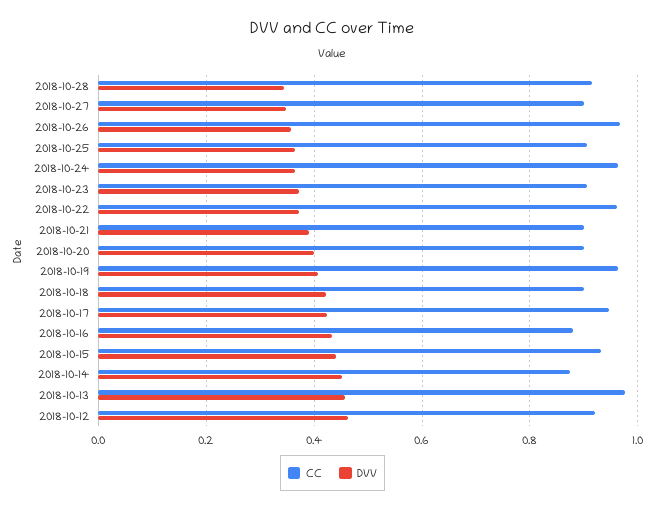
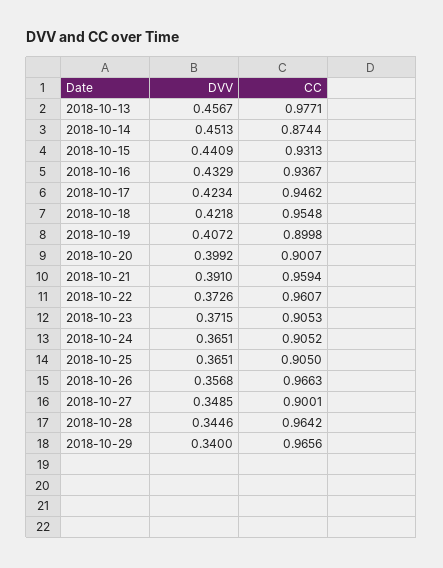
CC, 2018-10-28: 0.92 -> 0.9642
CC, 2018-10-24: 0.96 -> 0.9052
CC, 2018-10-21: 0.9 -> 0.9594
CC, 2018-10-19: 0.96 -> 0.8998
CC, 2018-10-18: 0.9 -> 0.9548
CC, 2018-10-16: 0.88 -> 0.9367
CC, 2018-10-12: 0.92 -> none
DVV, 2018-10-12: 0.46 -> none
DVV, 2018-10-29: none -> 0.34
CC, 2018-10-29: none -> 0.9656

